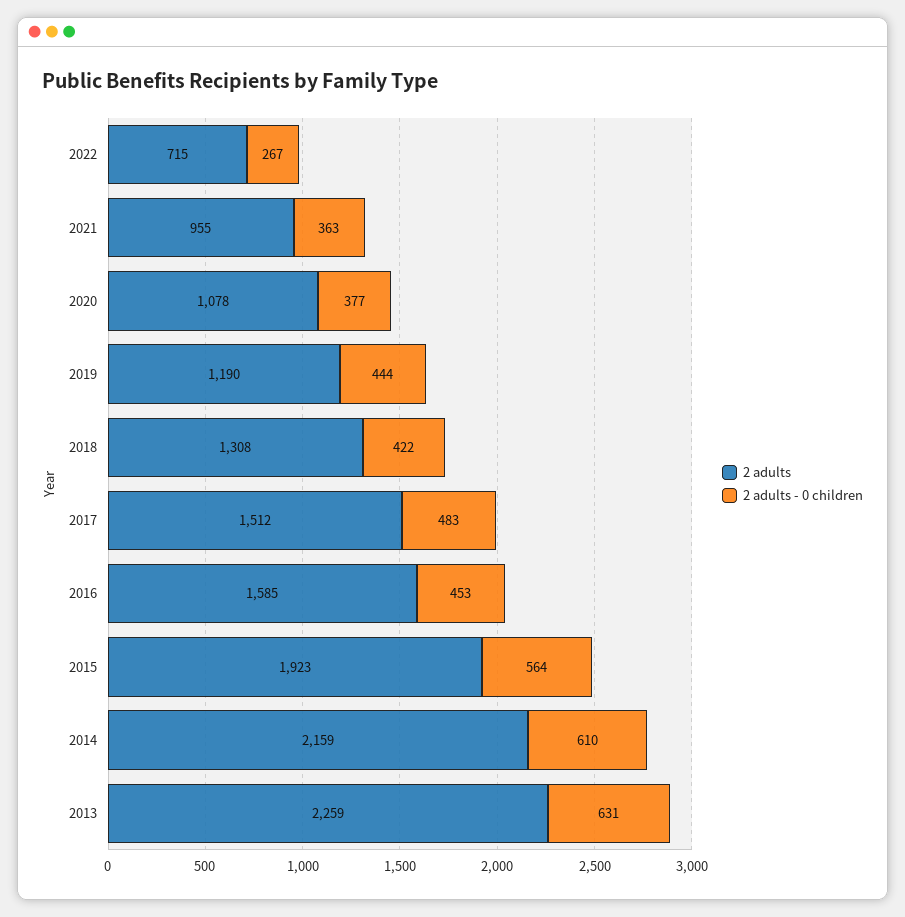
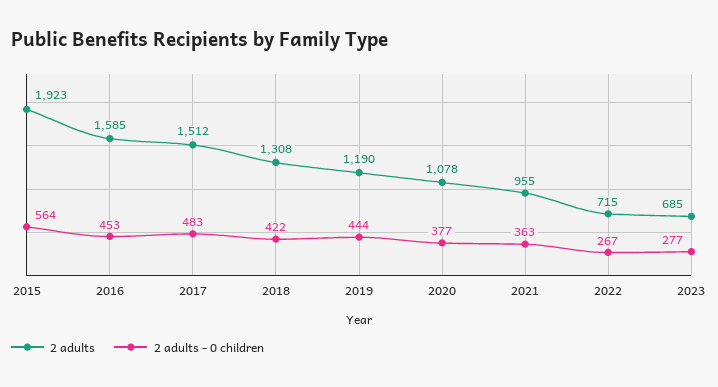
2 adults, 2014: 2159 -> none
2 adults - 0 children, 2014: 610 -> none
2 adults, 2013: 2259 -> none
2 adults - 0 children, 2013: 631 -> none
2 adults, 2023: none -> 685
2 adults - 0 children, 2023: none -> 277

